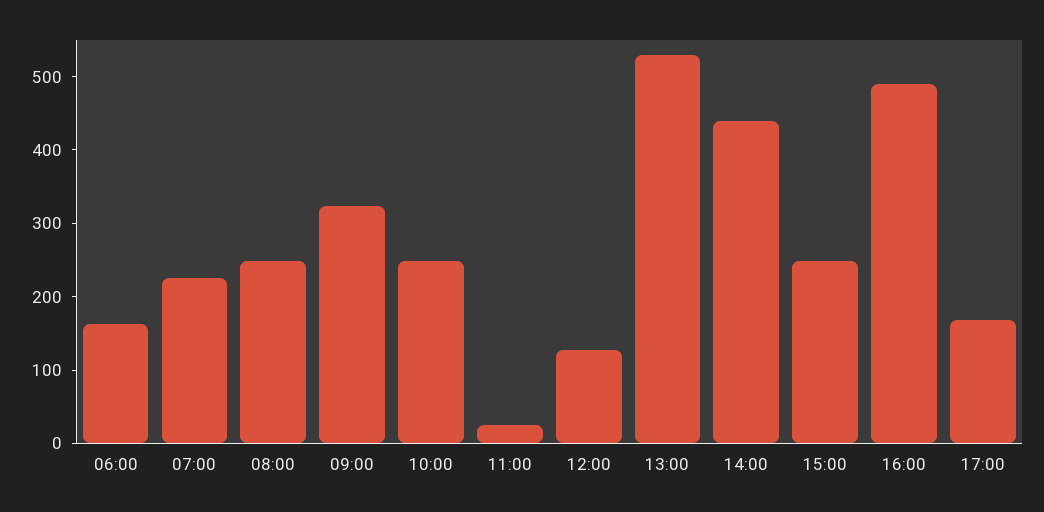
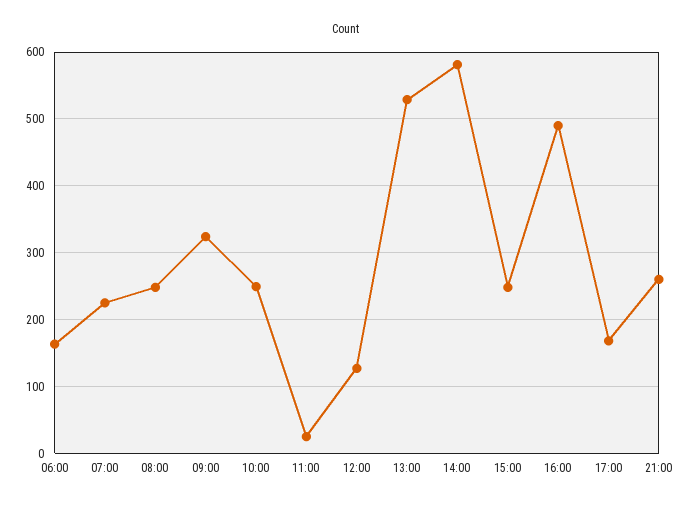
14:00: 440 -> 580
21:00: none -> 260

